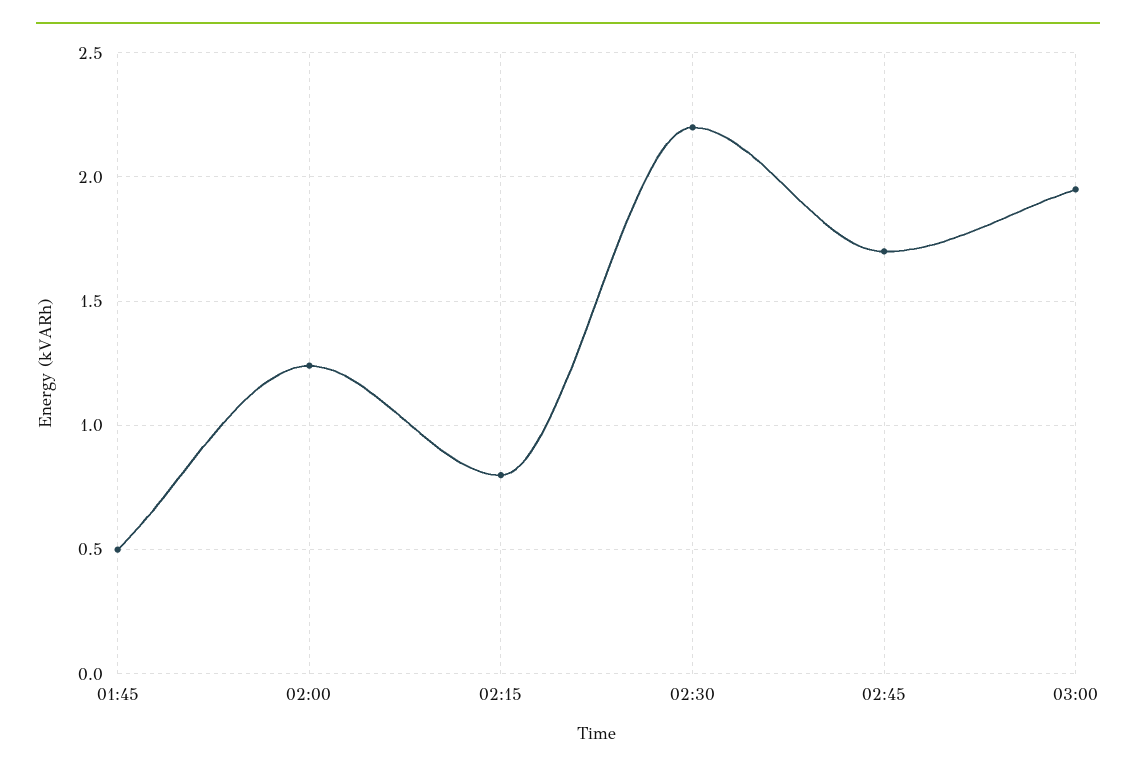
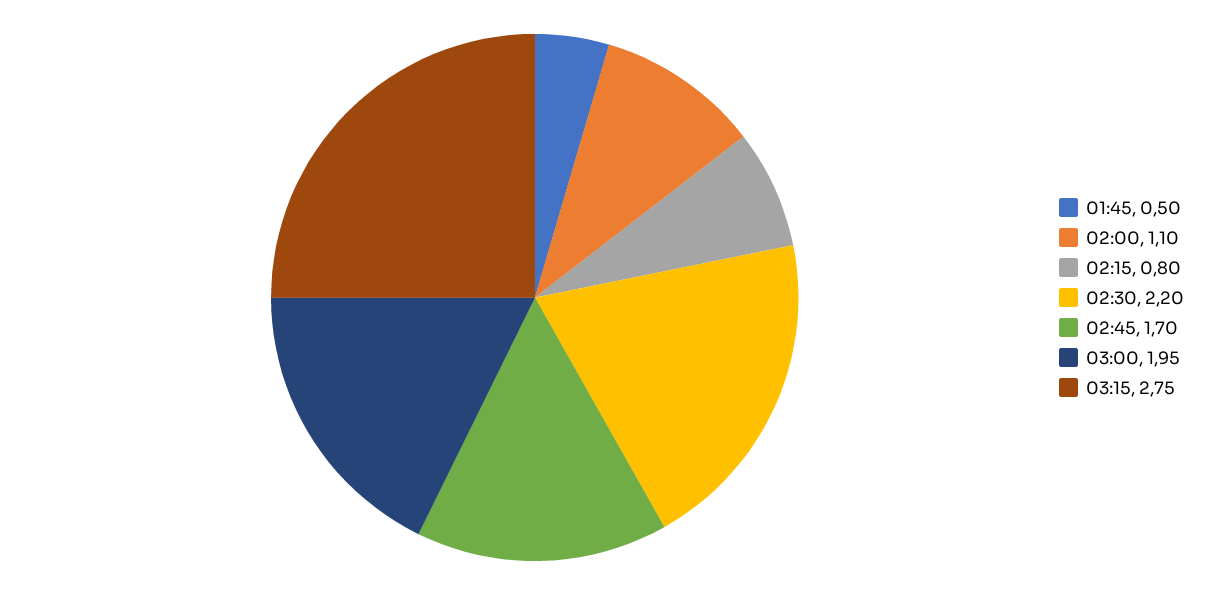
02:00: 1.25 -> 1.1
03:15: none -> 2.75

